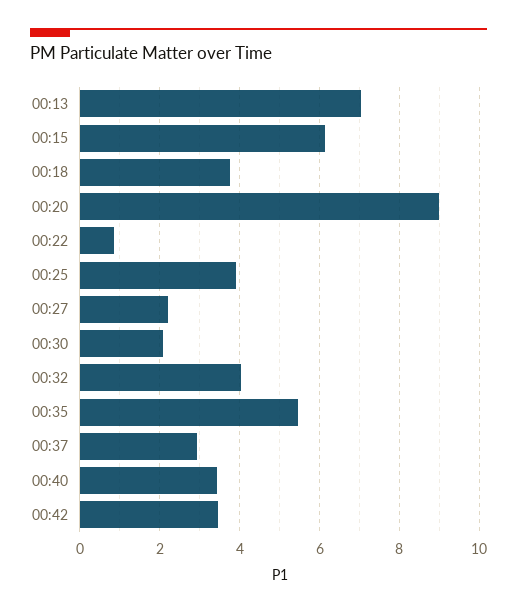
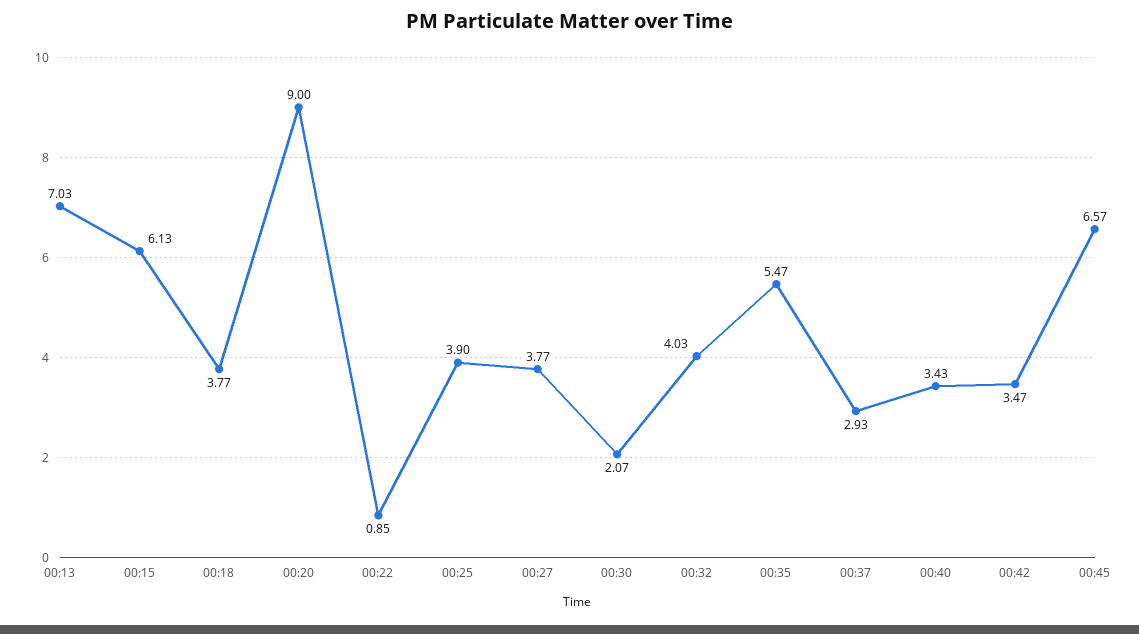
00:27: 2.2 -> 3.77
00:45: none -> 6.57

